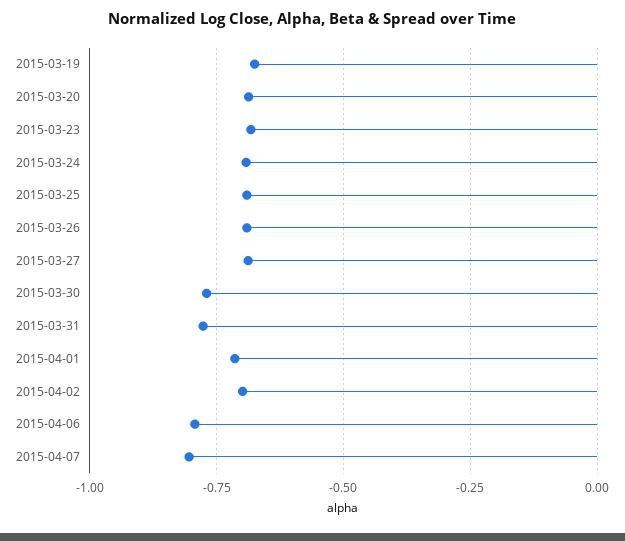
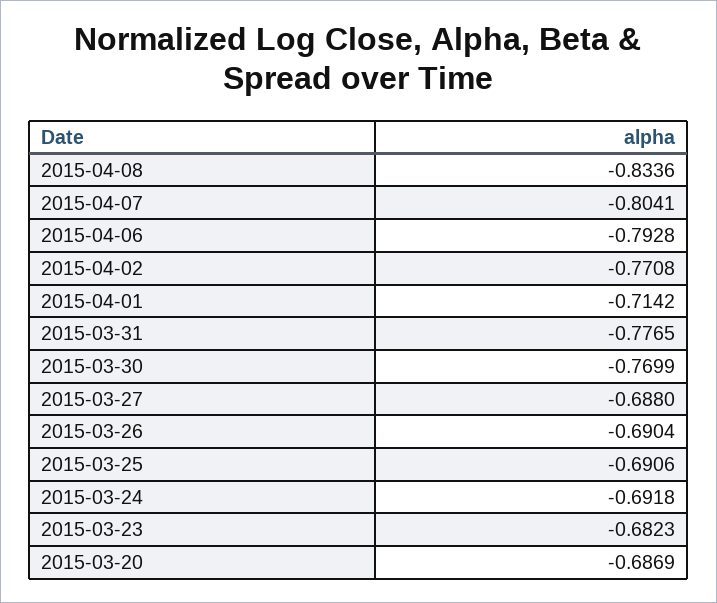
2015-03-19: -0.675 -> none
2015-04-02: -0.7 -> -0.7708
2015-04-08: none -> -0.8336

